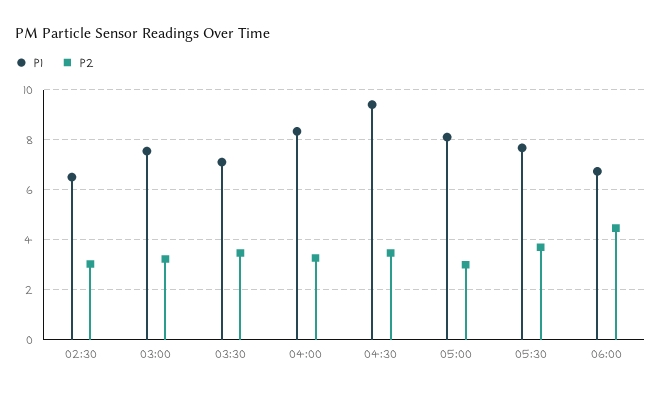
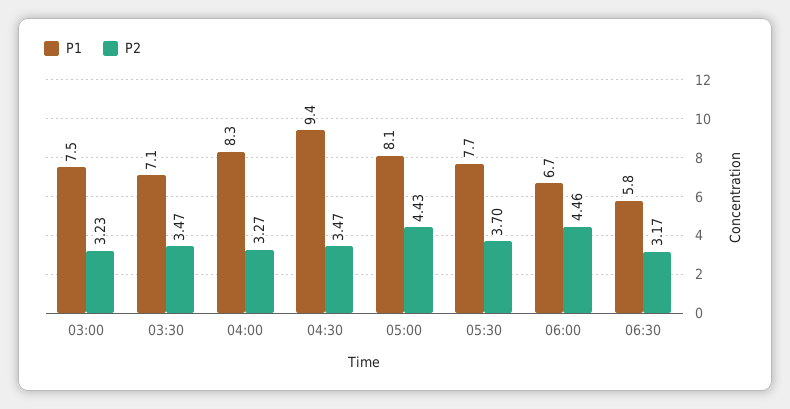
P1, 02:30: 6.5 -> none
P2, 02:30: 3 -> none
P2, 05:00: 3 -> 4.43
P1, 06:30: none -> 5.8
P2, 06:30: none -> 3.17

